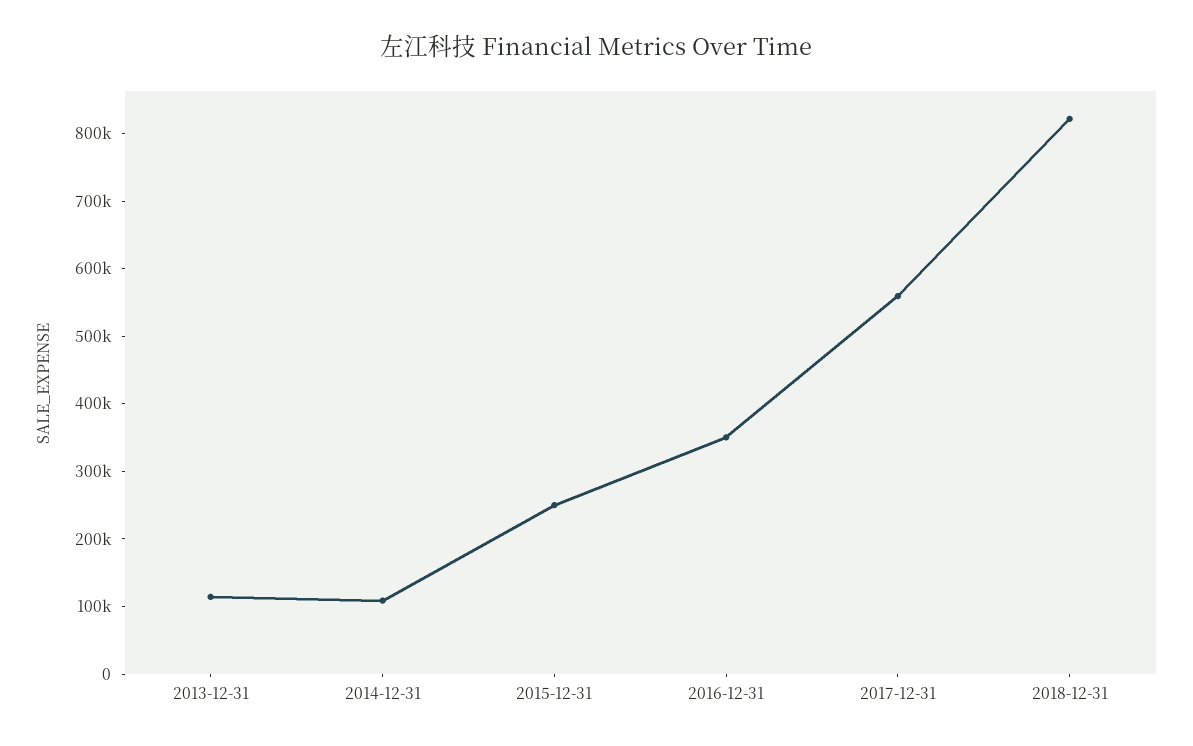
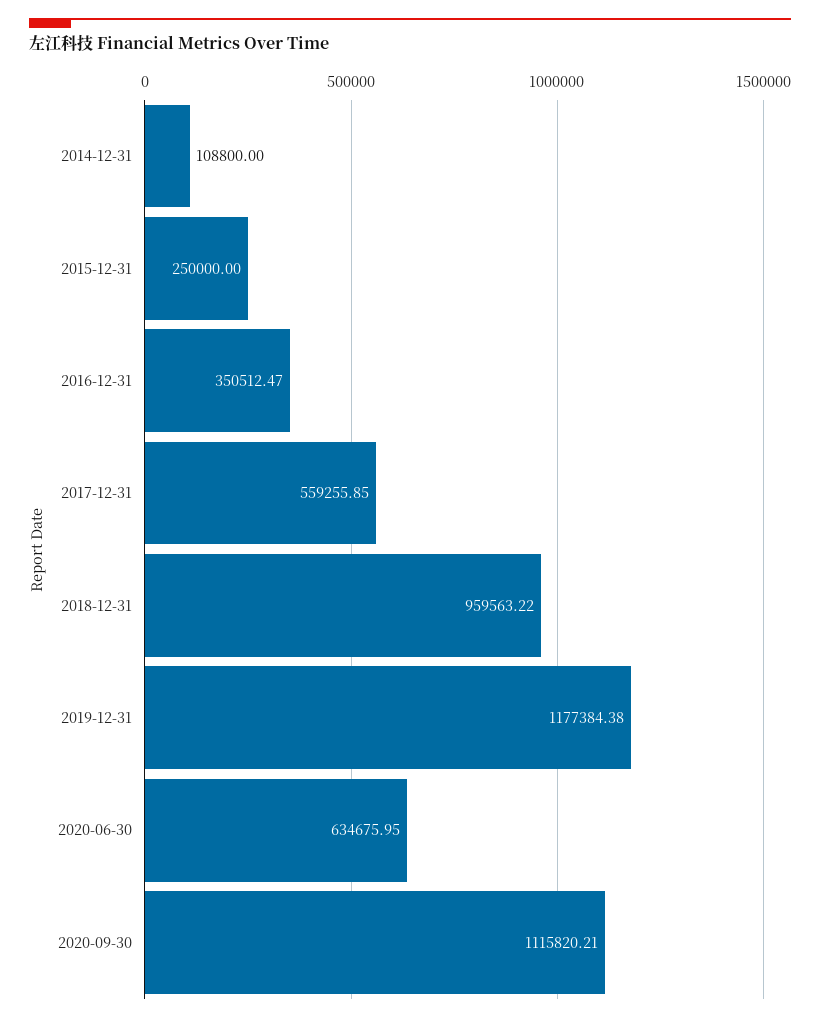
2013-12-31: 120000 -> none
2018-12-31: 820000 -> 959563.22
2019-12-31: none -> 1177384.38
2020-06-30: none -> 634675.95
2020-09-30: none -> 1115820.21

